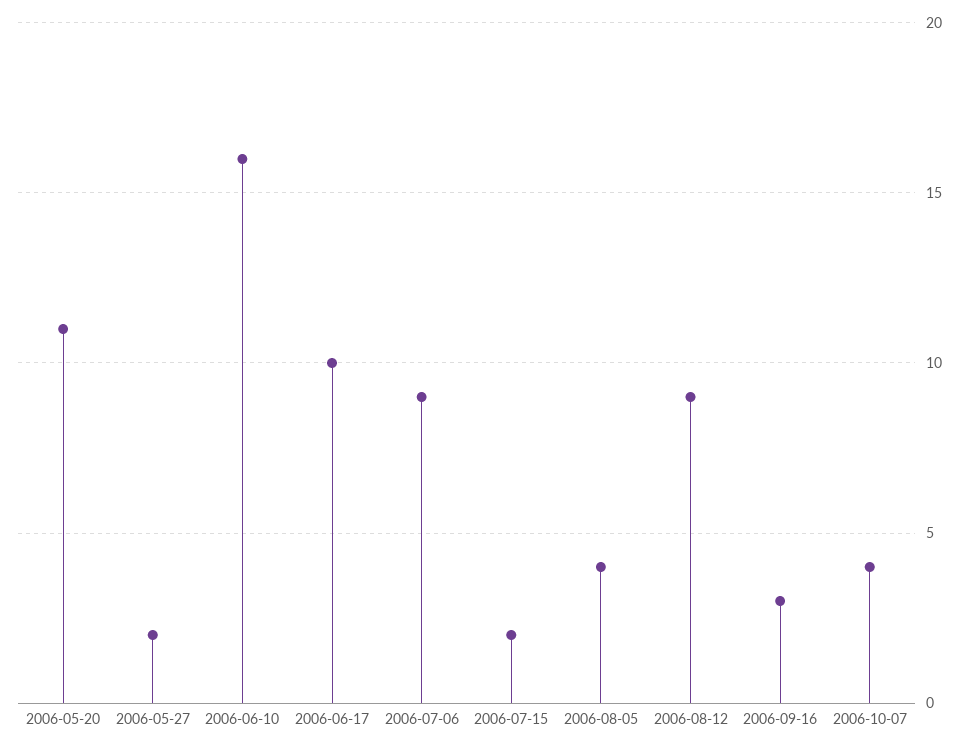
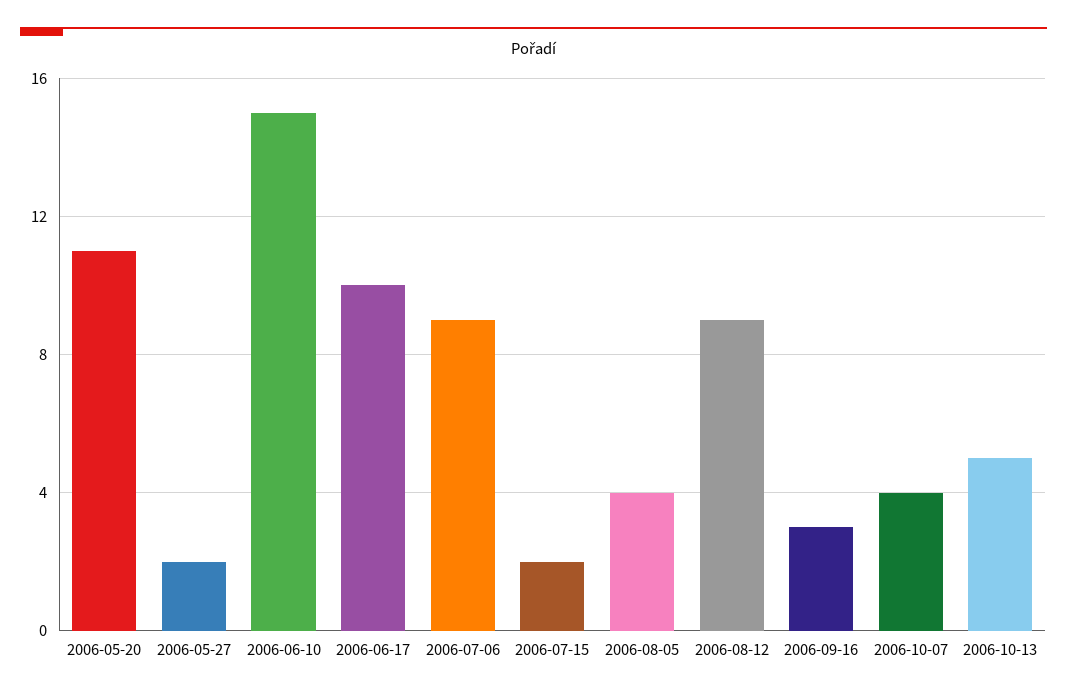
2006-06-10: 16 -> 15
2006-10-13: none -> 5

